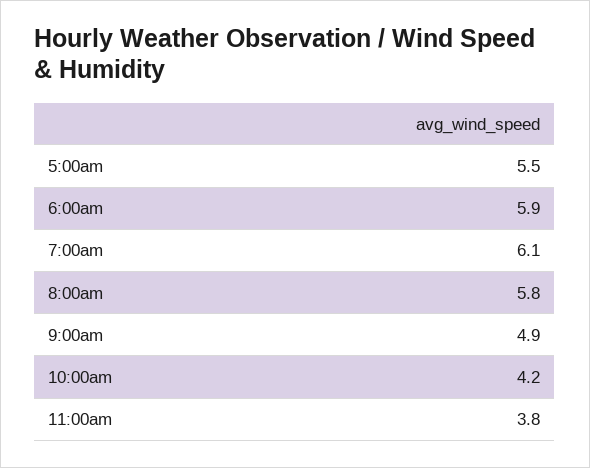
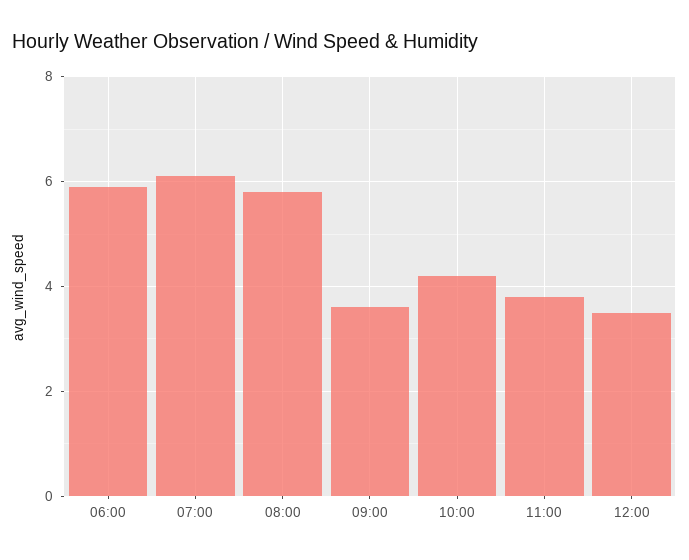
5:00am: 5.5 -> none
9:00am: 4.9 -> 3.5
12:00: none -> 3.5

